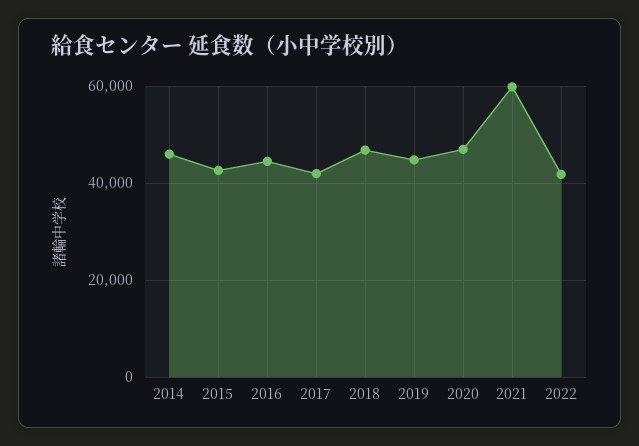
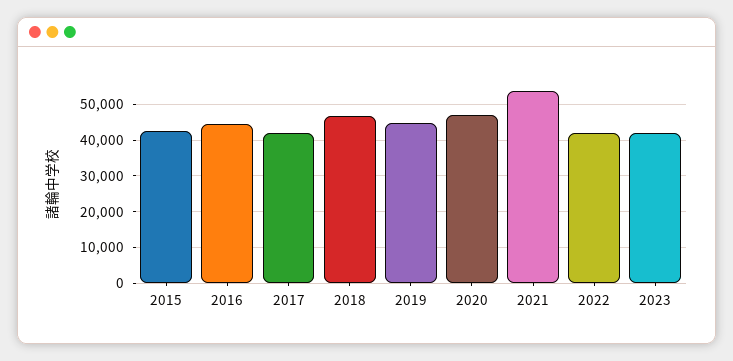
2014: 46000 -> none
2021: 60000 -> 54000
2023: none -> 42000

